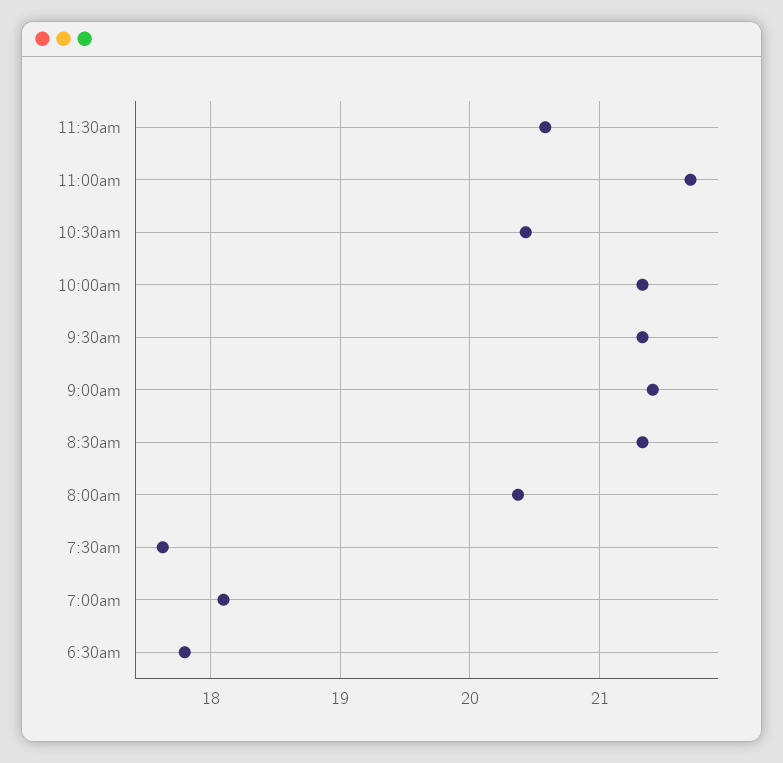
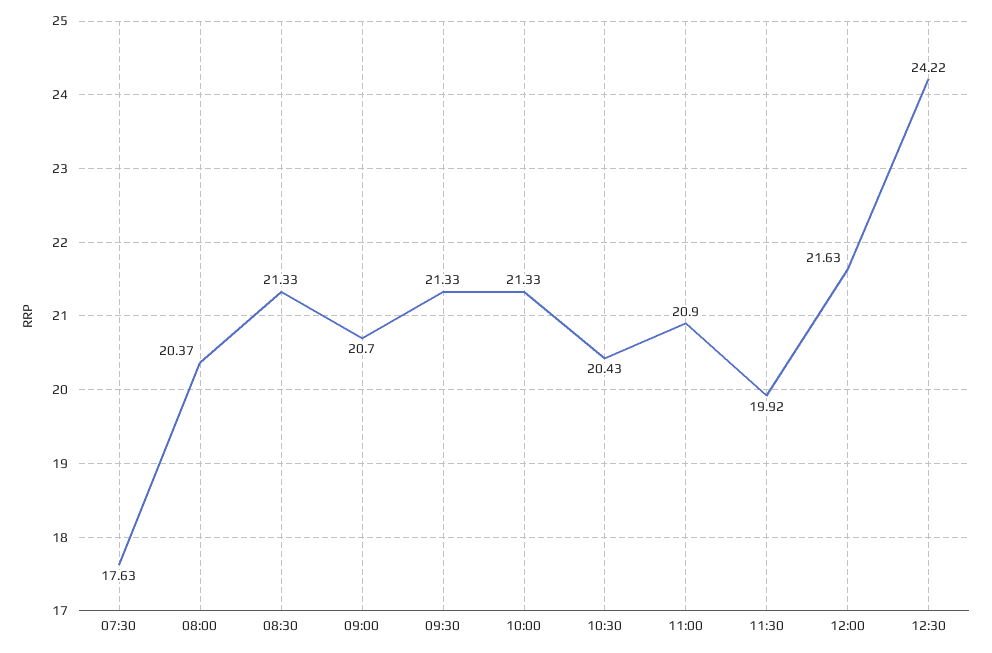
11:30am: 20.6 -> 19.92
11:00am: 21.7 -> 20.9
9:00am: 21.4 -> 20.7
7:00am: 18.1 -> none
6:30am: 17.8 -> none
12:00: none -> 21.63
12:30: none -> 24.22

